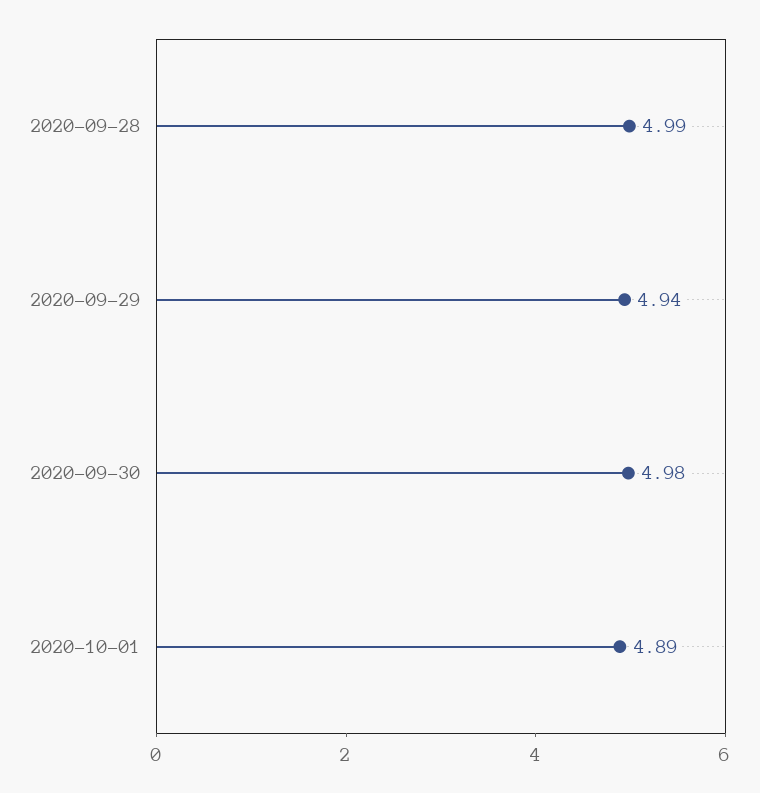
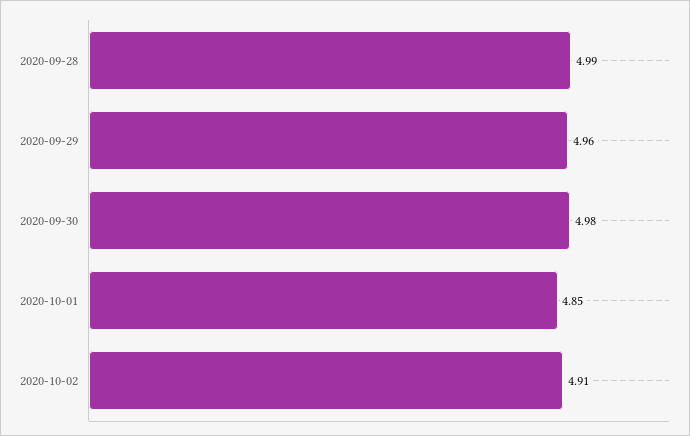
2020-09-29: 4.94 -> 4.96
2020-10-01: 4.89 -> 4.85
2020-10-02: none -> 4.91

